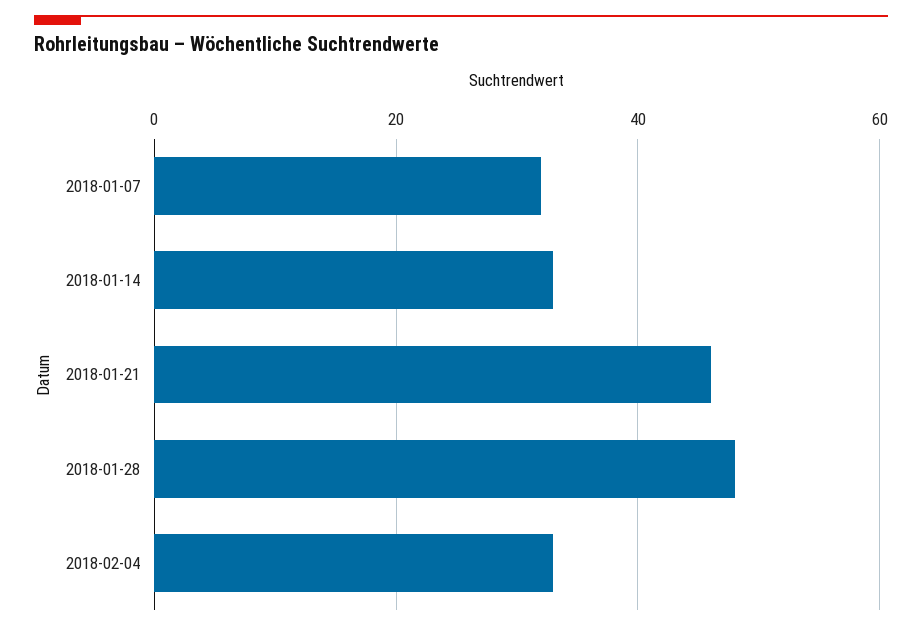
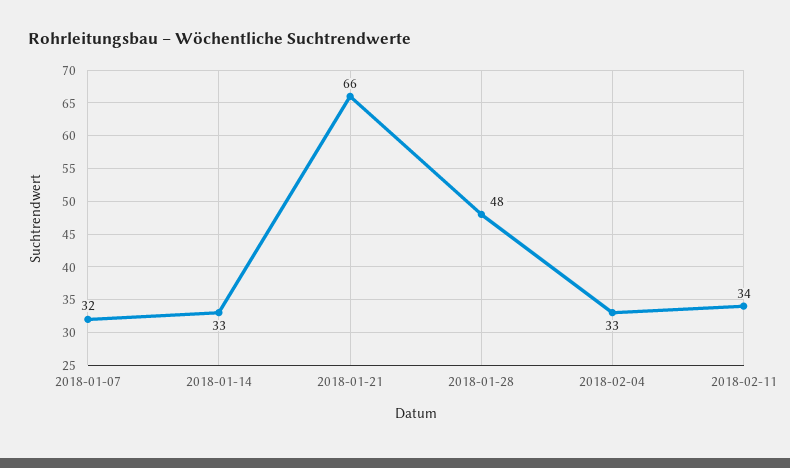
2018-01-21: 45 -> 66
2018-02-11: none -> 34

